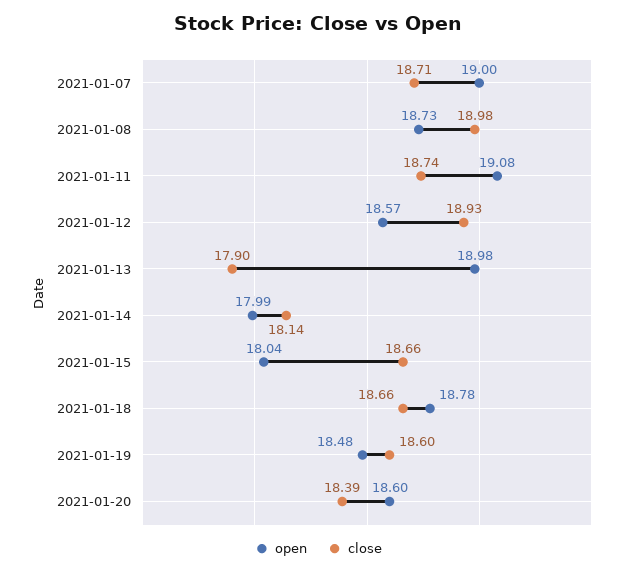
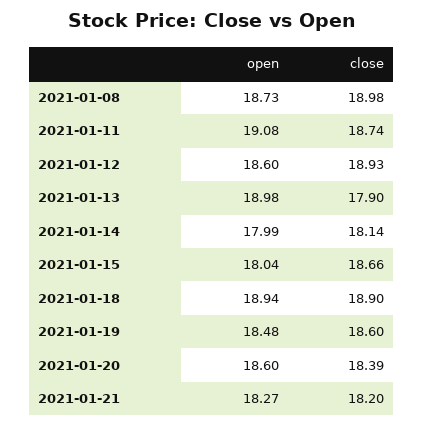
open, 2021-01-07: 19 -> none
close, 2021-01-07: 18.71 -> none
open, 2021-01-12: 18.57 -> 18.6
open, 2021-01-18: 18.78 -> 18.94
close, 2021-01-18: 18.66 -> 18.9
open, 2021-01-21: none -> 18.27
close, 2021-01-21: none -> 18.2

